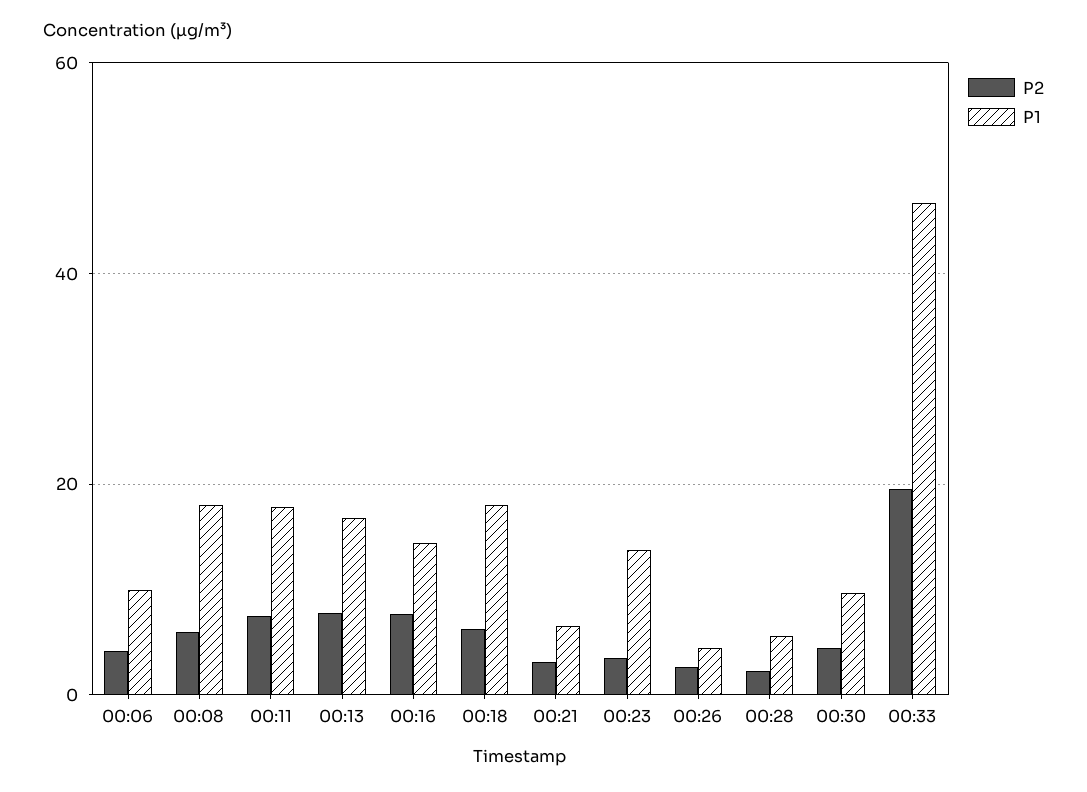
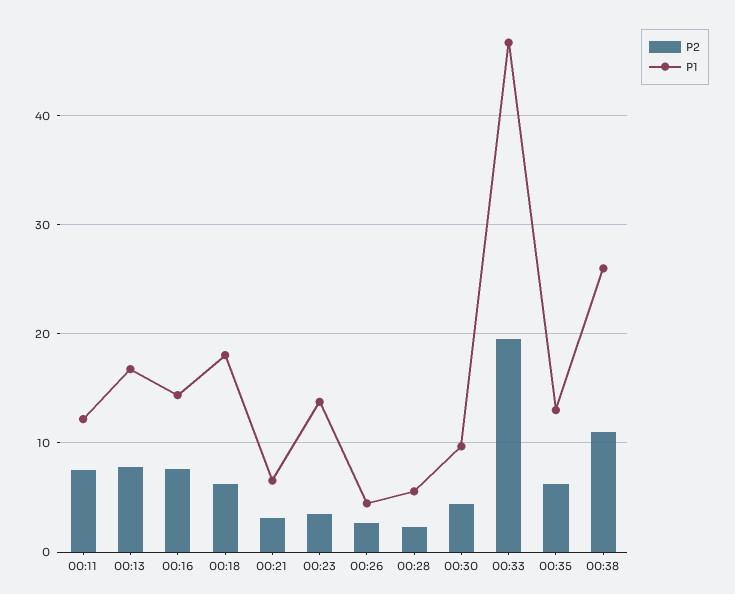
P2, 00:06: 4 -> none
P1, 00:06: 10 -> none
P2, 00:08: 6 -> none
P1, 00:08: 18 -> none
P1, 00:11: 18 -> 12
P2, 00:35: none -> 6
P1, 00:35: none -> 13
P2, 00:38: none -> 11
P1, 00:38: none -> 26

